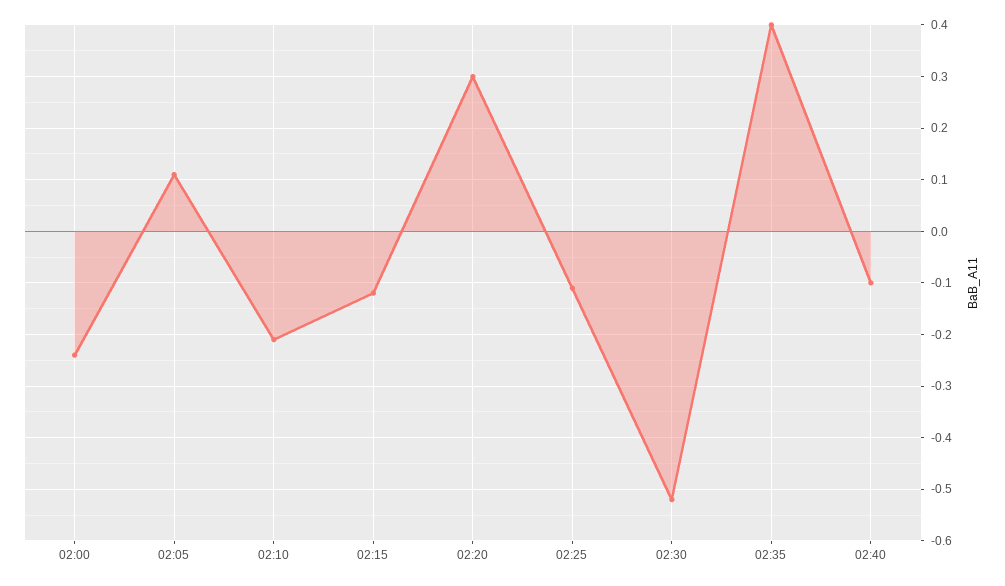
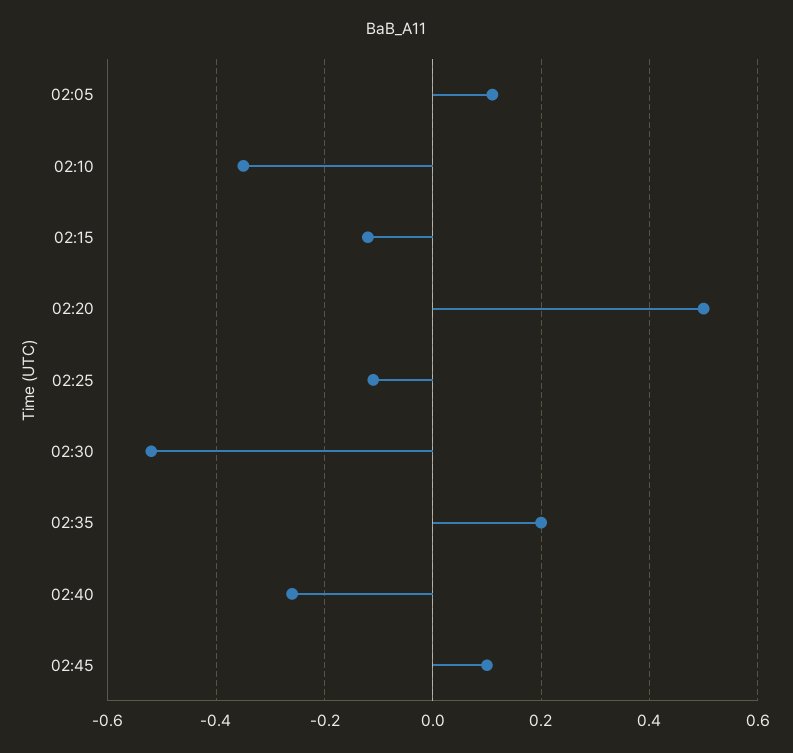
02:00: -0.25 -> none
02:10: -0.2 -> -0.35
02:20: 0.3 -> 0.5
02:35: 0.4 -> 0.2
02:40: -0.1 -> -0.25
02:45: none -> 0.1

